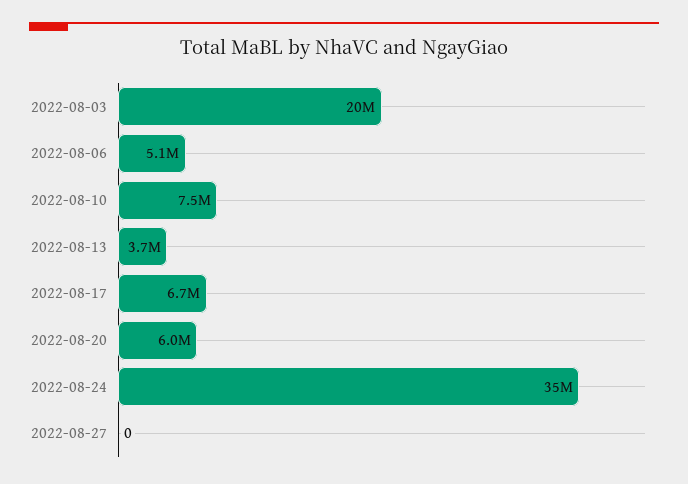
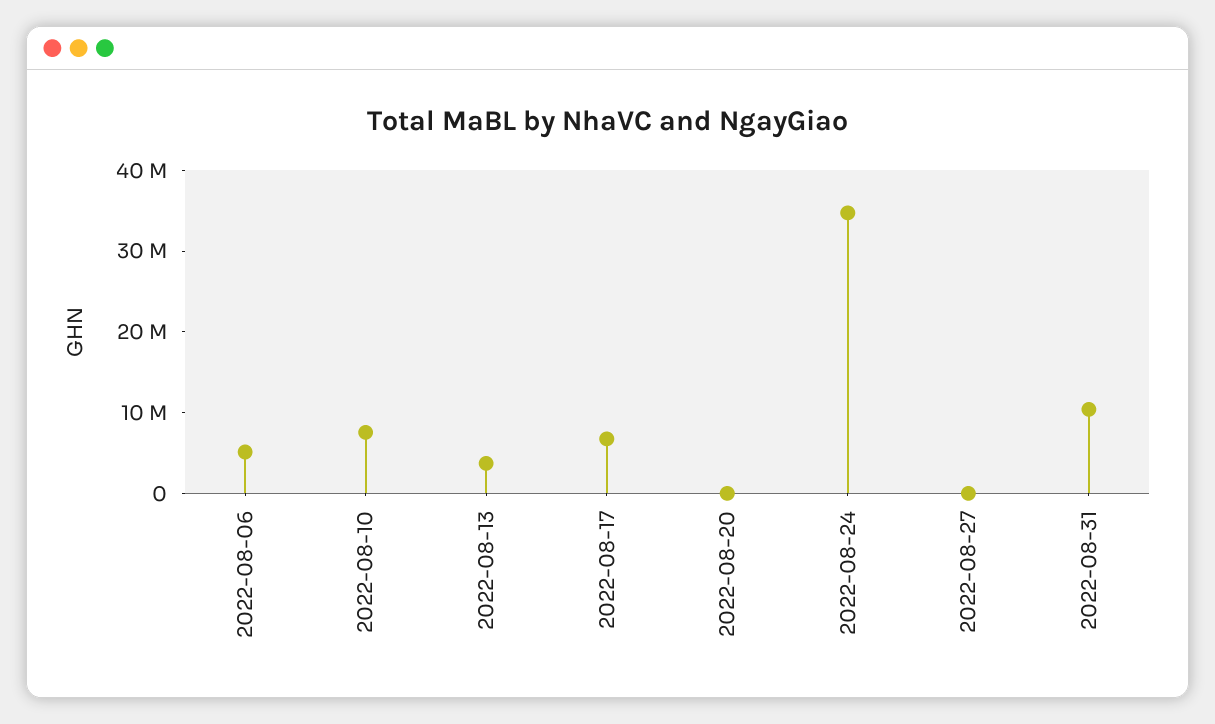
2022-08-03: 20000000 -> none
2022-08-20: 6000000 -> 0
2022-08-31: none -> 10000000

